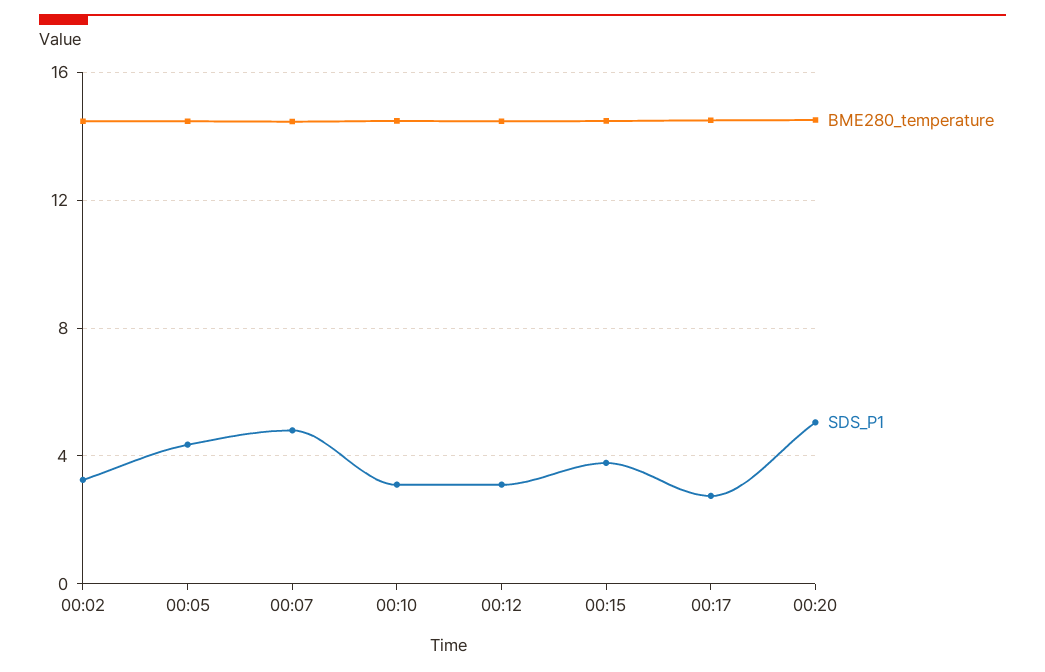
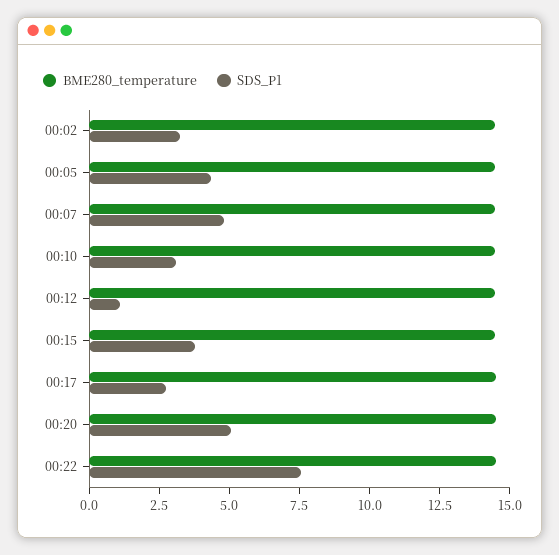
SDS_P1, 00:12: 3 -> 1
BME280_temperature, 00:22: none -> 14.5
SDS_P1, 00:22: none -> 7.5

